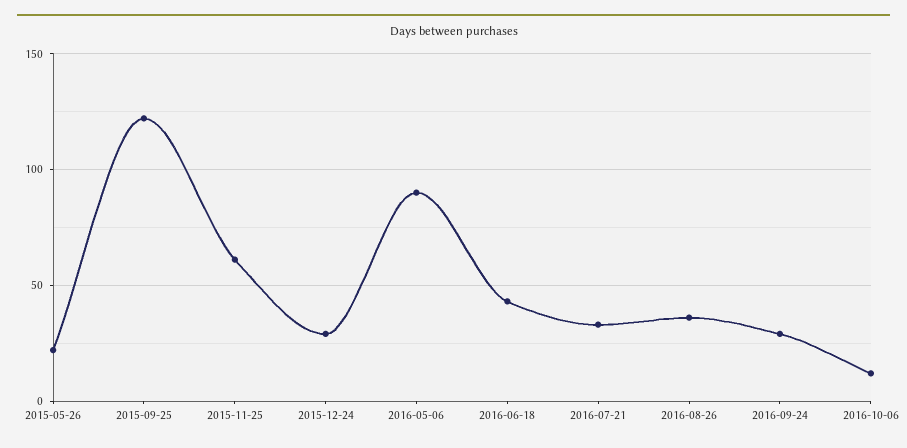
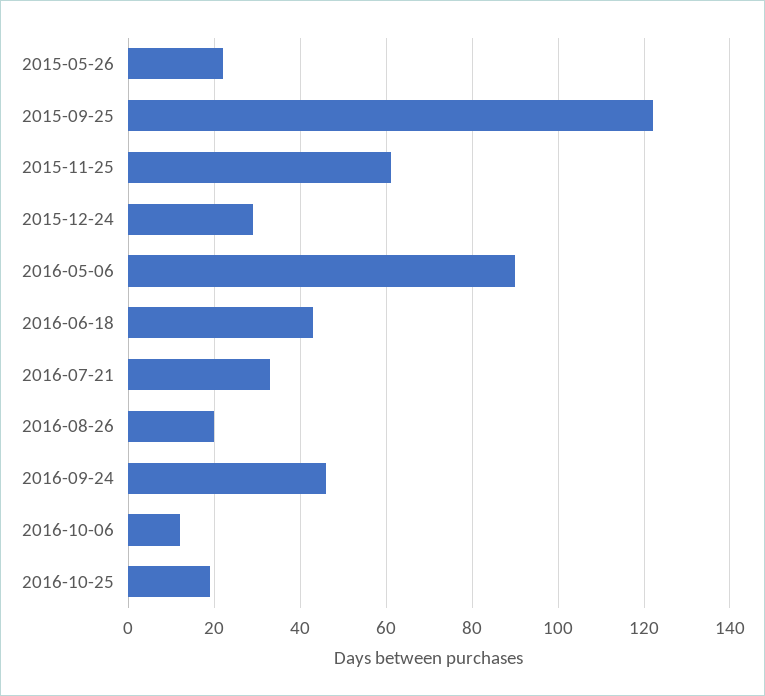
2016-08-26: 35 -> 20
2016-09-24: 30 -> 45
2016-10-25: none -> 20

